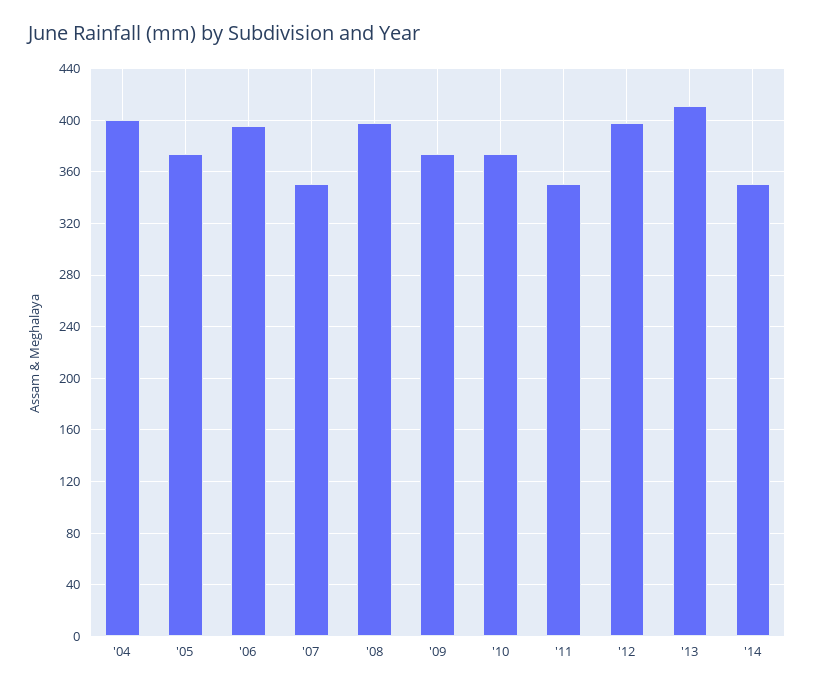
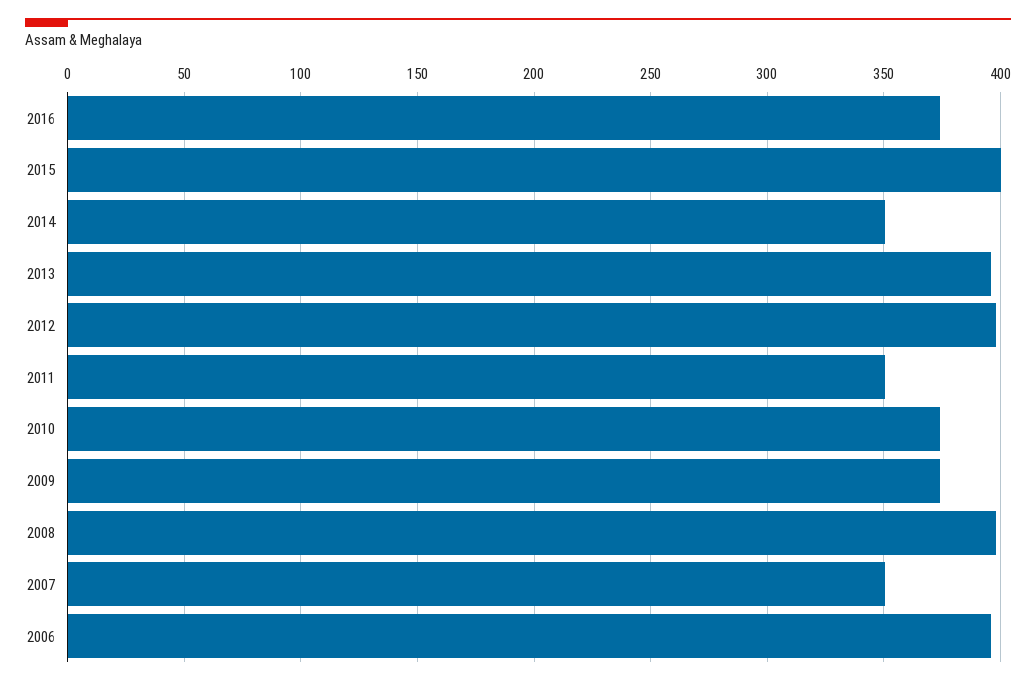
'04: 400 -> none
'05: 375 -> none
'13: 410 -> 395
2016: none -> 375
2015: none -> 400

